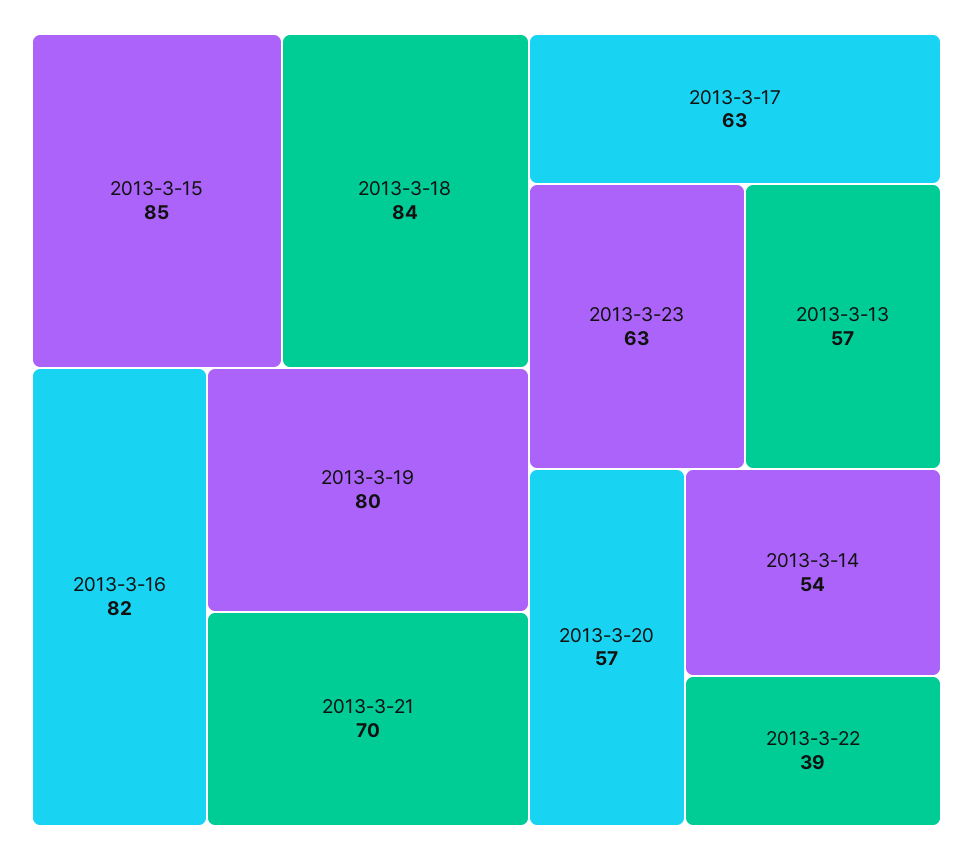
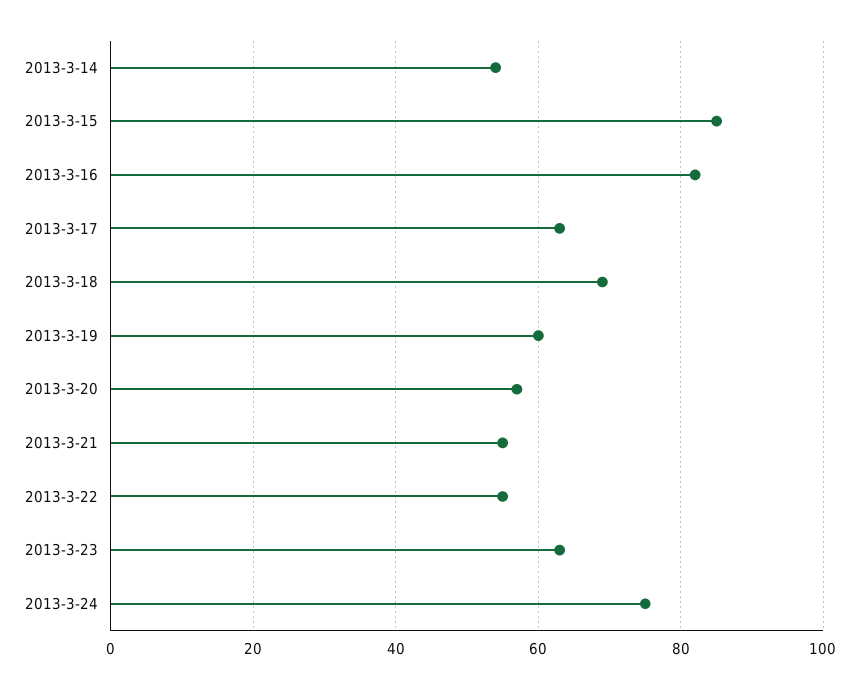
2013-3-18: 84 -> 70
2013-3-19: 80 -> 60
2013-3-21: 70 -> 55
2013-3-13: 57 -> none
2013-3-22: 39 -> 55
2013-3-24: none -> 75

